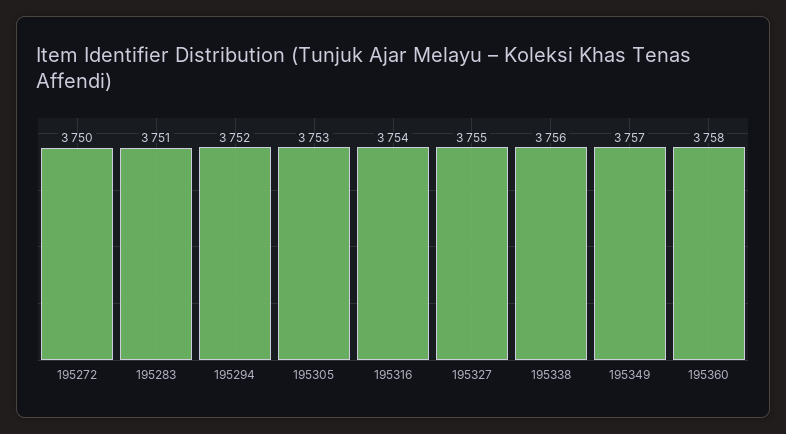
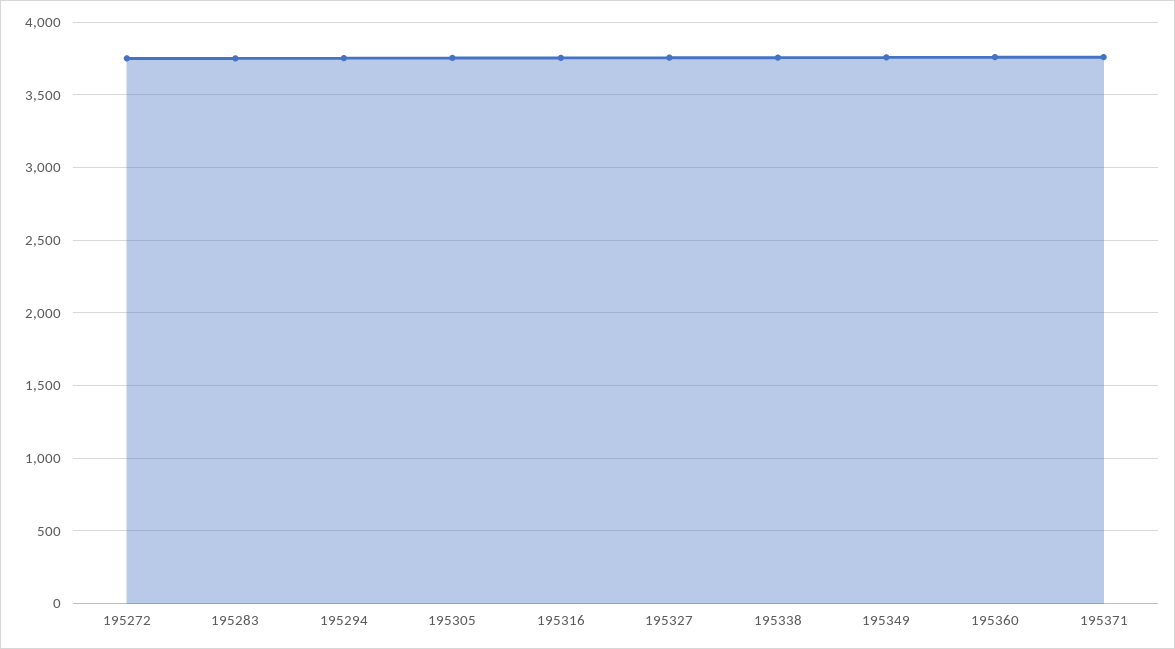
195371: none -> 3750

